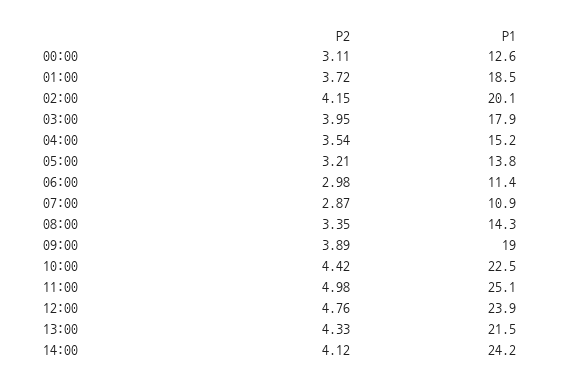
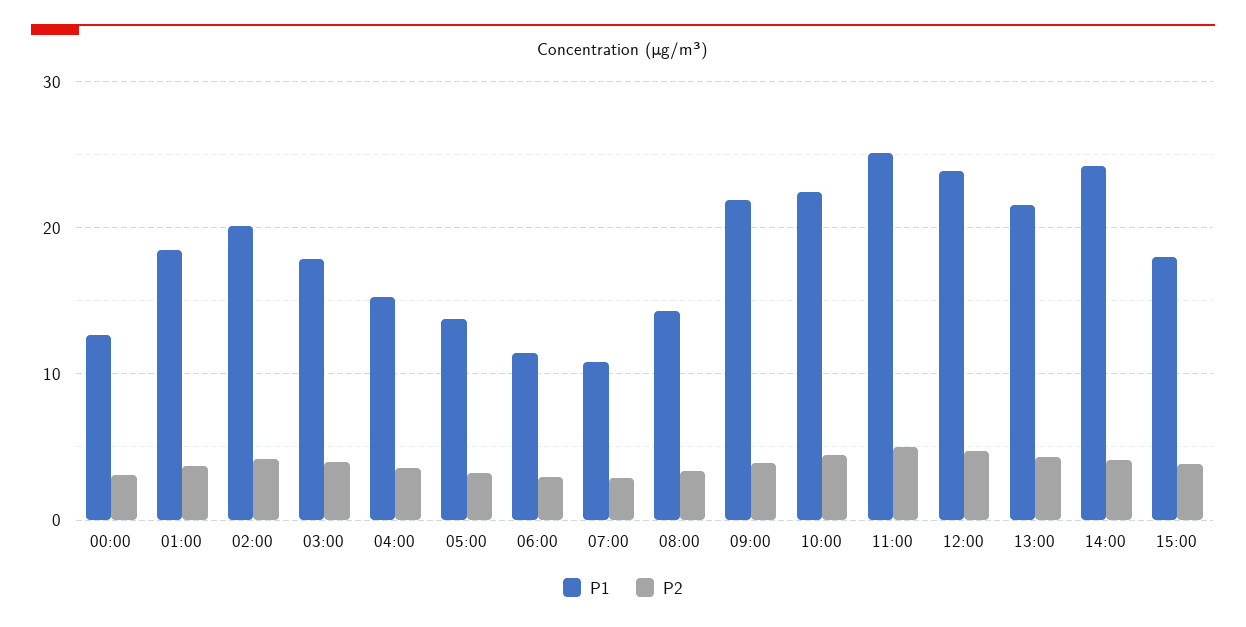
P1, 09:00: 19 -> 22
P1, 15:00: none -> 18
P2, 15:00: none -> 4

